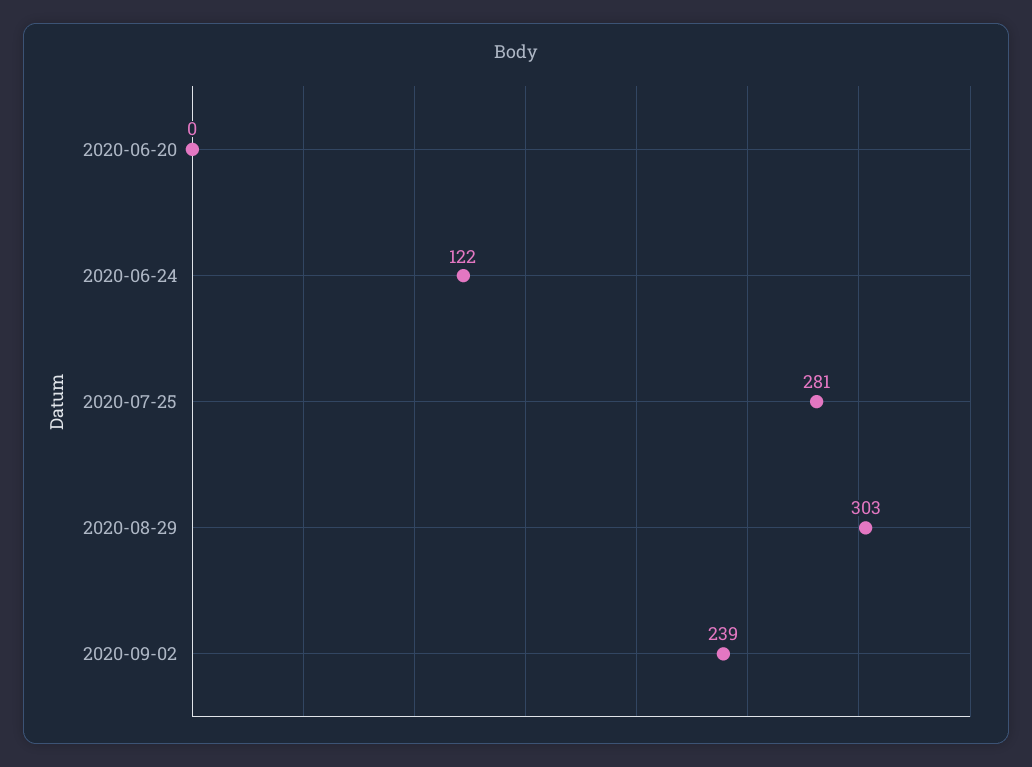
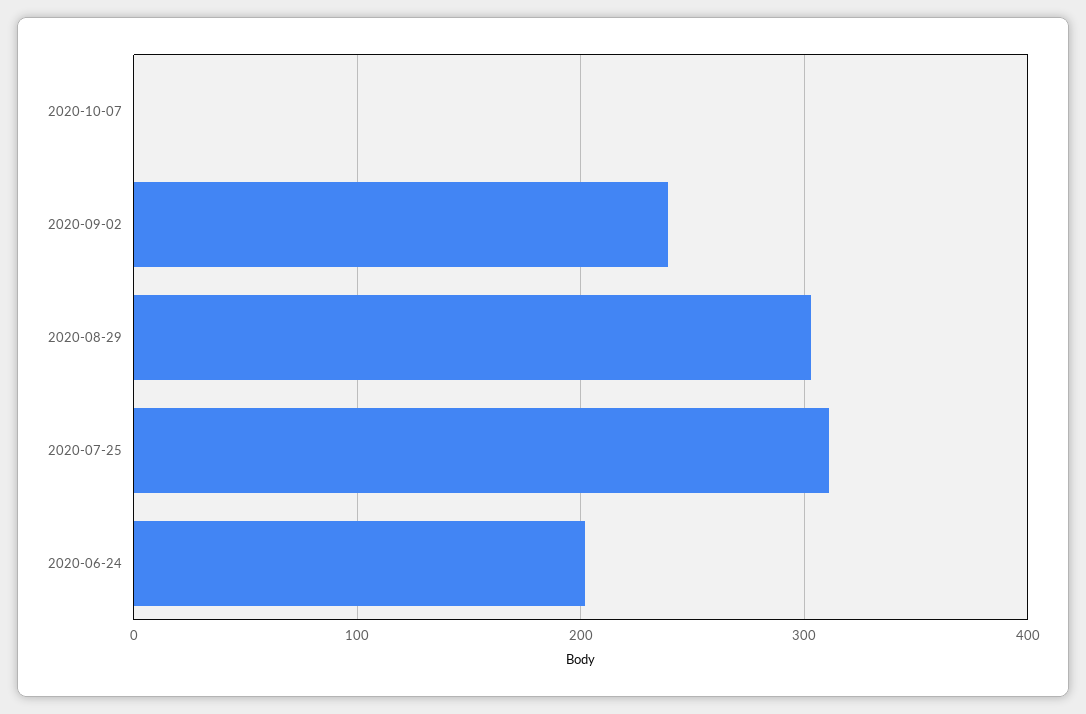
2020-06-20: 0 -> none
2020-06-24: 122 -> 200
2020-07-25: 281 -> 310
2020-10-07: none -> 0

